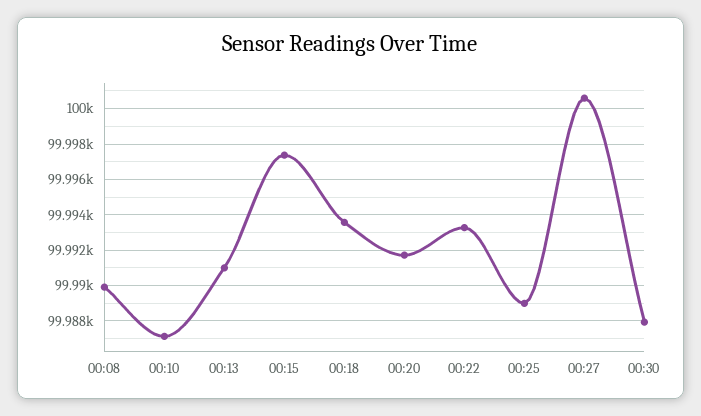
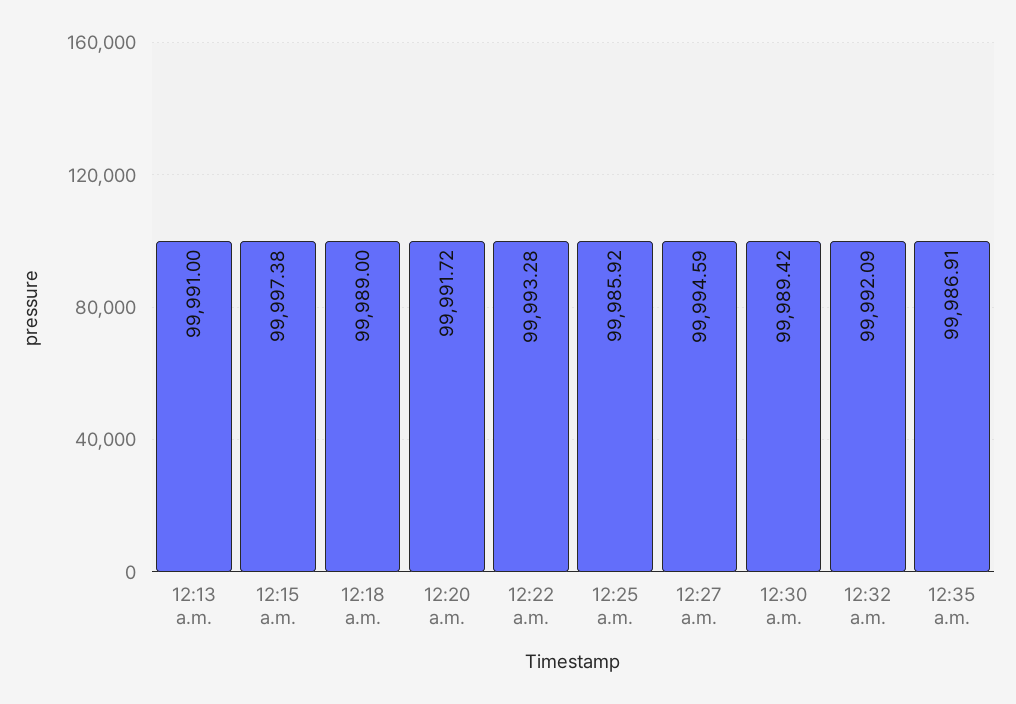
00:08: 99990 -> none
00:10: 99987 -> none
00:18: 99993.5 -> 99989
00:25: 99989 -> 99985.92
00:27: 100000.5 -> 99994.59
00:30: 99988 -> 99989.42
12:32 a.m.: none -> 99992.09
12:35 a.m.: none -> 99986.91

